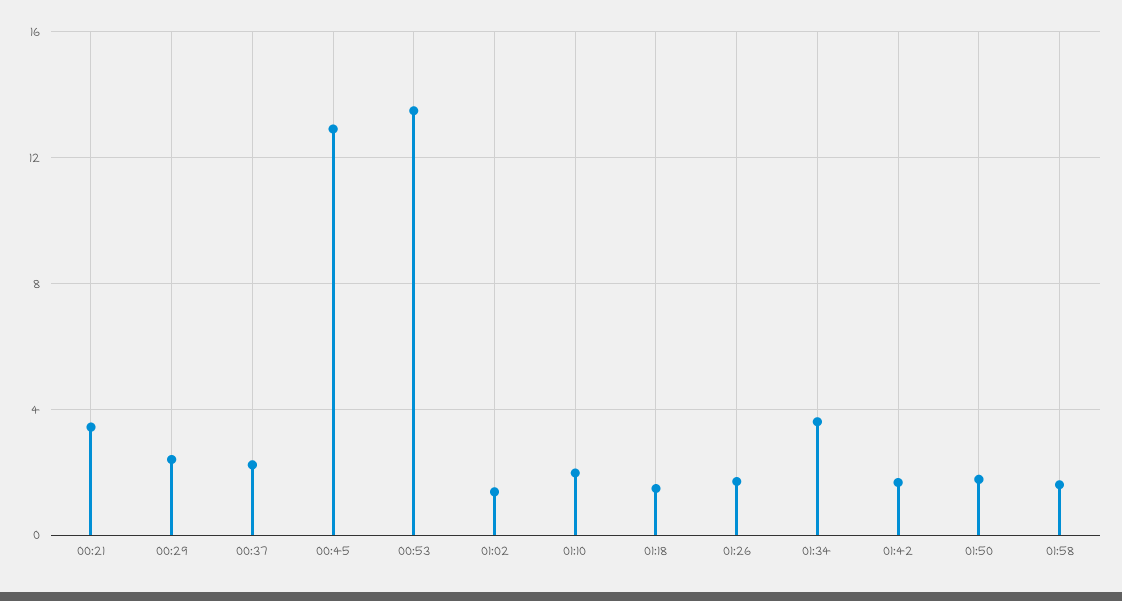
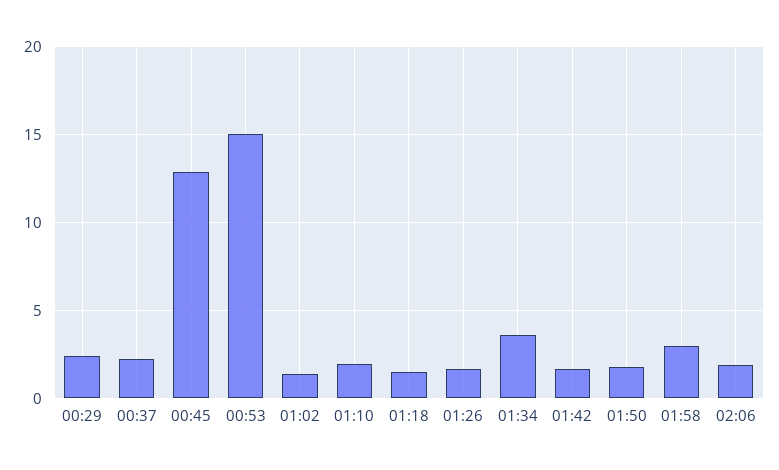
00:21: 3.5 -> none
00:53: 13.5 -> 15
01:58: 1.5 -> 3
02:06: none -> 2

